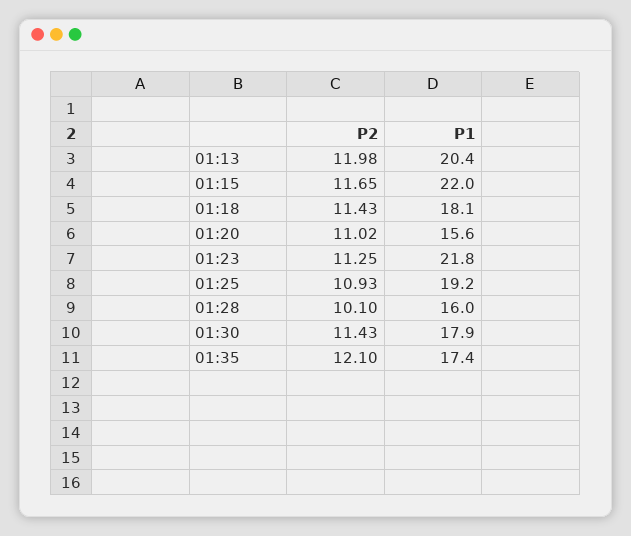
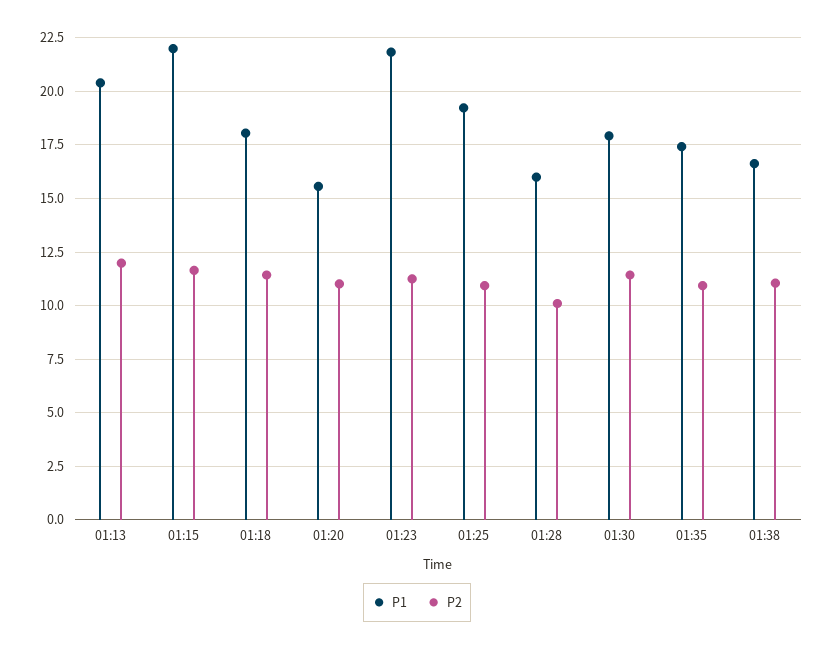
P2, 01:35: 12.1 -> 11
P1, 01:38: none -> 16.5
P2, 01:38: none -> 11

